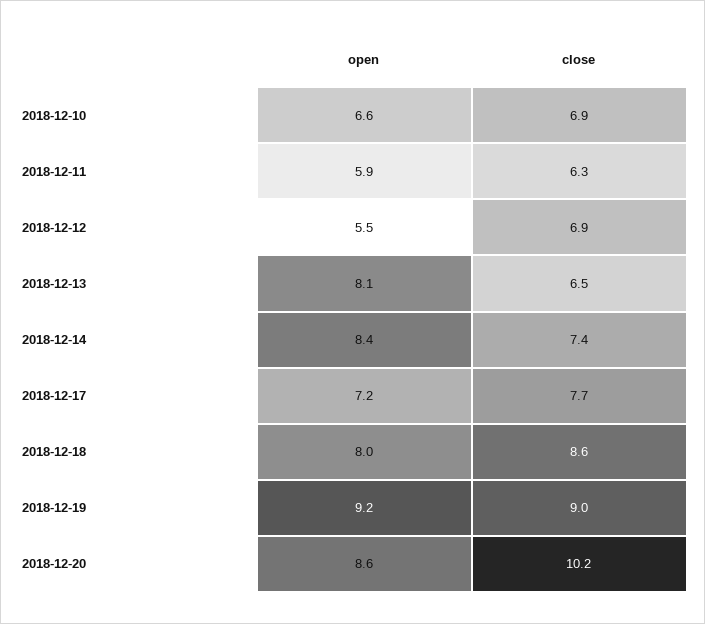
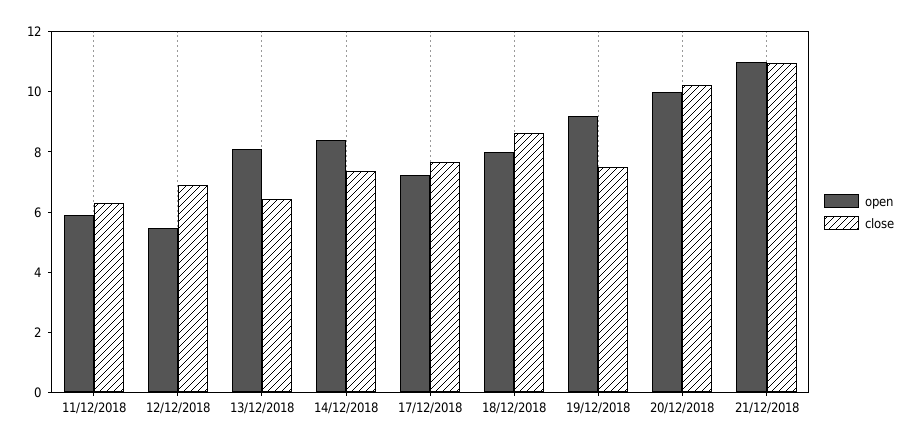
open, 2018-12-10: 6.6 -> none
close, 2018-12-10: 6.9 -> none
close, 2018-12-19: 9 -> 7.5
open, 2018-12-20: 8.6 -> 10
open, 21/12/2018: none -> 11
close, 21/12/2018: none -> 11

